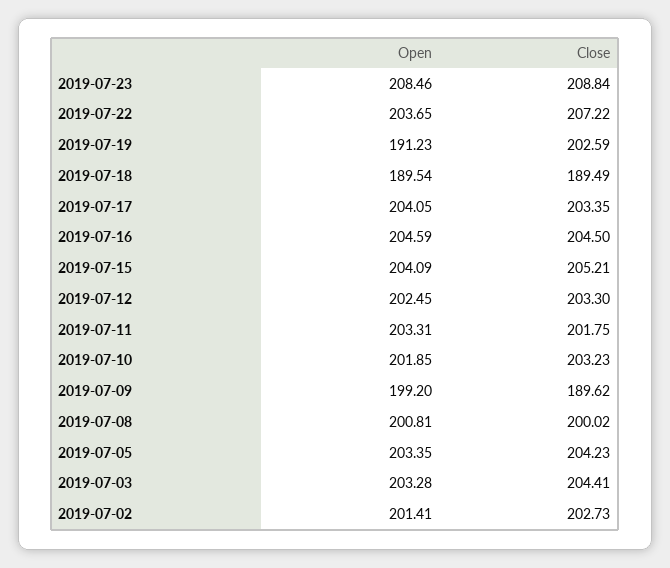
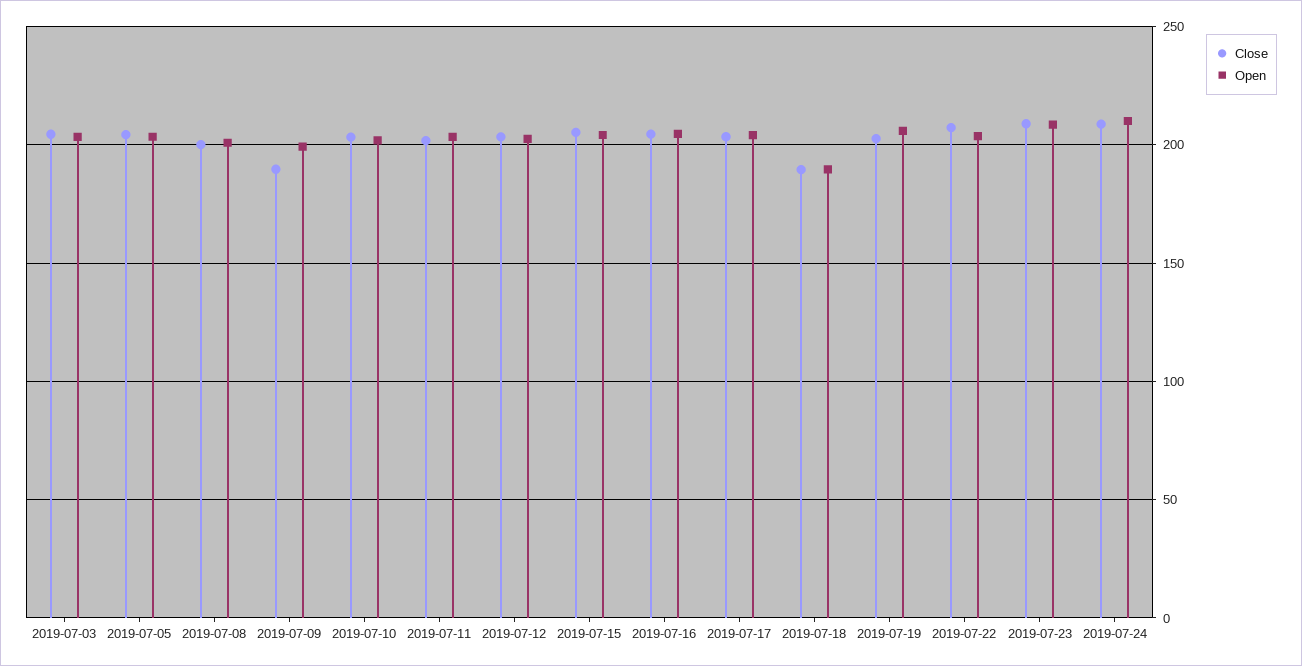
Open, 2019-07-19: 191.23 -> 205
Open, 2019-07-02: 201.41 -> none
Close, 2019-07-02: 202.73 -> none
Close, 2019-07-24: none -> 210
Open, 2019-07-24: none -> 210

